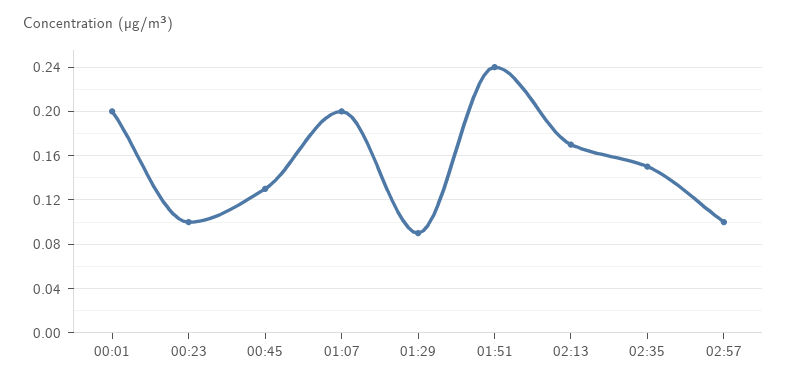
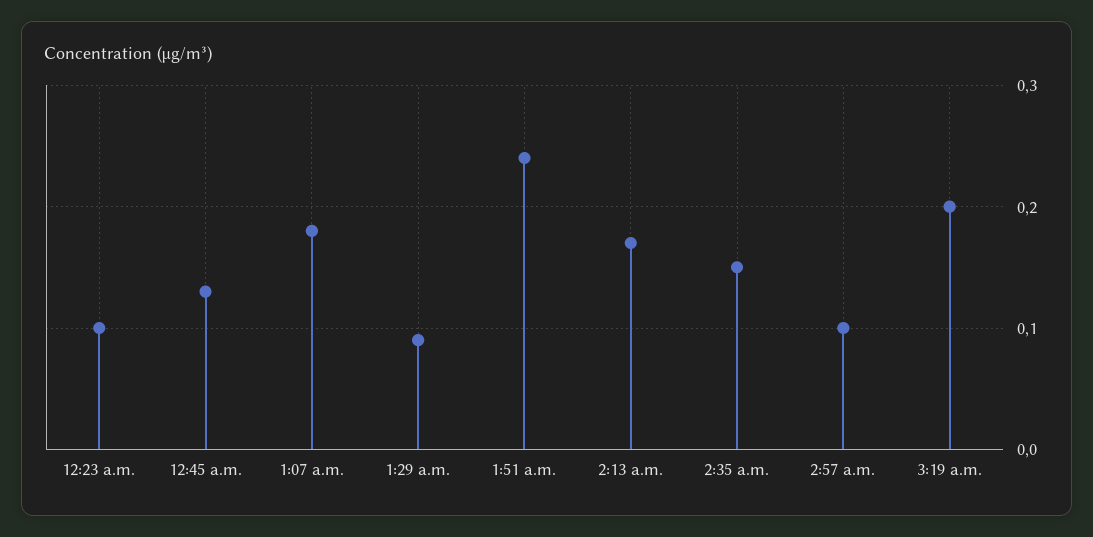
00:01: 0.2 -> none
01:07: 0.2 -> 0.18
3:19 a.m.: none -> 0.2

